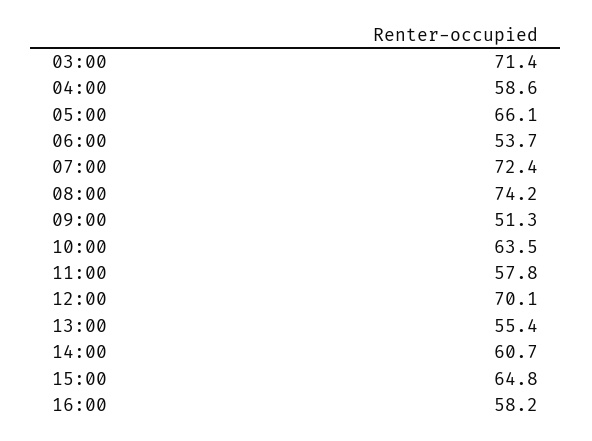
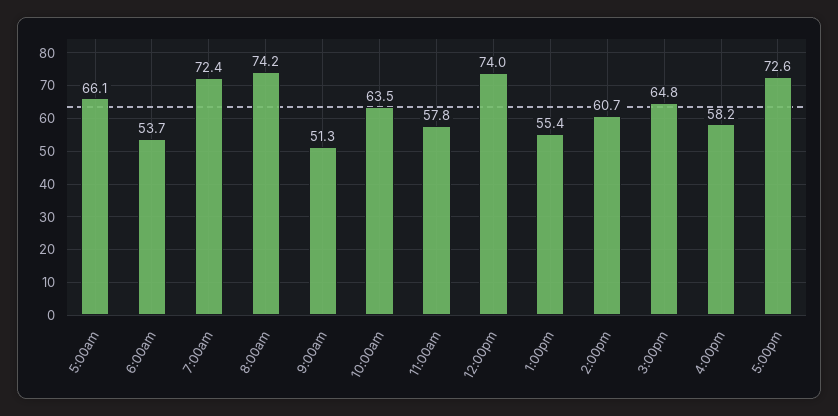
03:00: 71.4 -> none
04:00: 58.6 -> none
12:00: 70.1 -> 74
5:00pm: none -> 72.6

